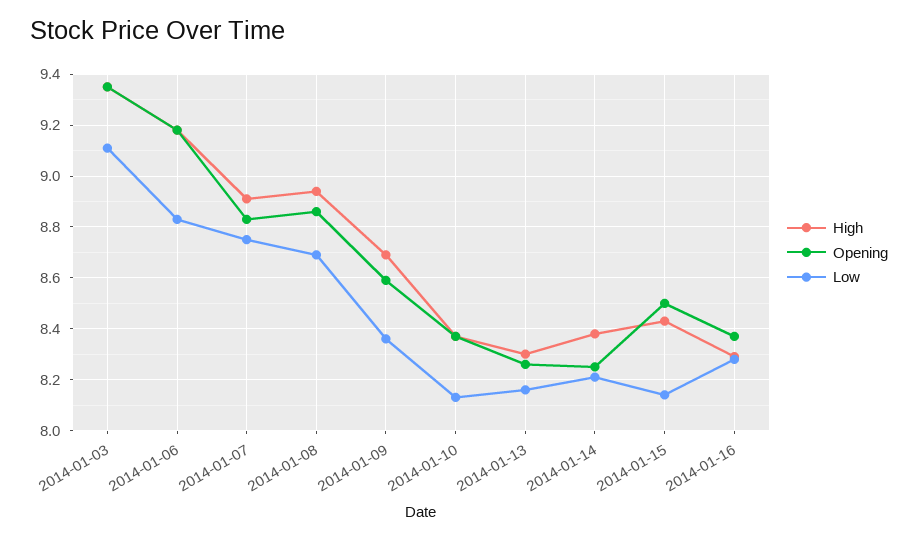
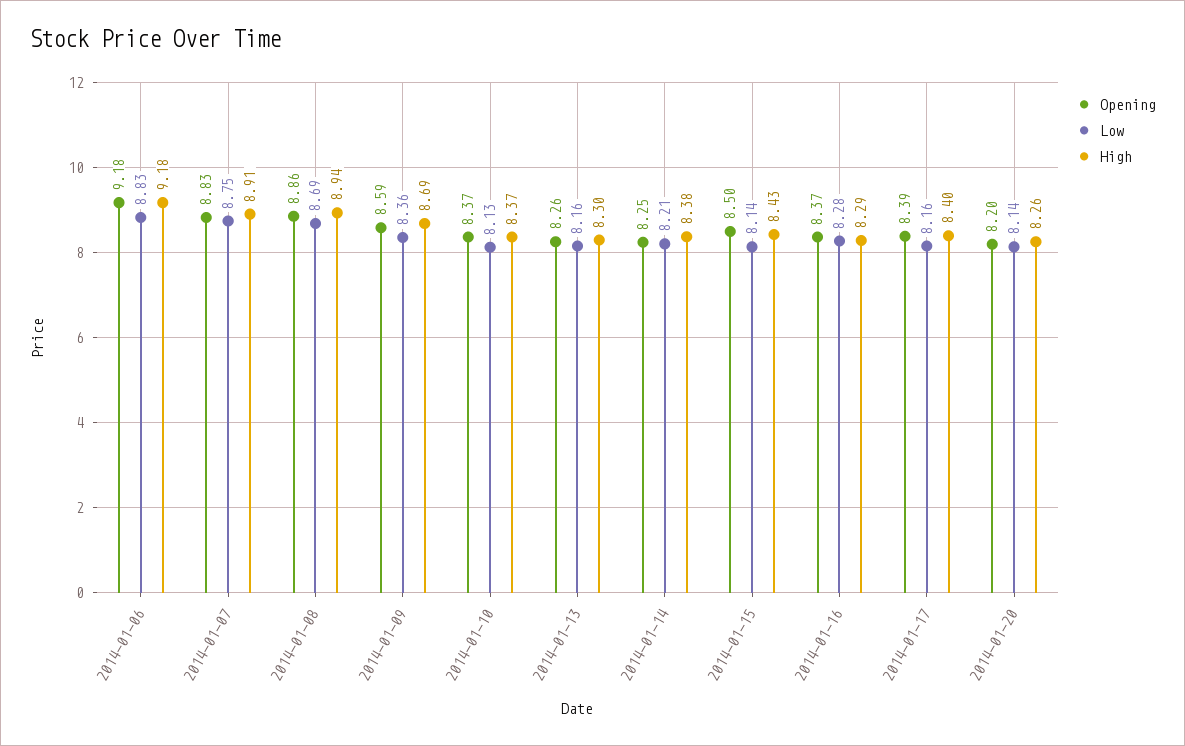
High, 2014-01-03: 9.35 -> none
Opening, 2014-01-03: 9.35 -> none
Low, 2014-01-03: 9.1 -> none
Opening, 2014-01-17: none -> 8.39
Low, 2014-01-17: none -> 8.16
High, 2014-01-17: none -> 8.4
Opening, 2014-01-20: none -> 8.2
Low, 2014-01-20: none -> 8.14
High, 2014-01-20: none -> 8.26

